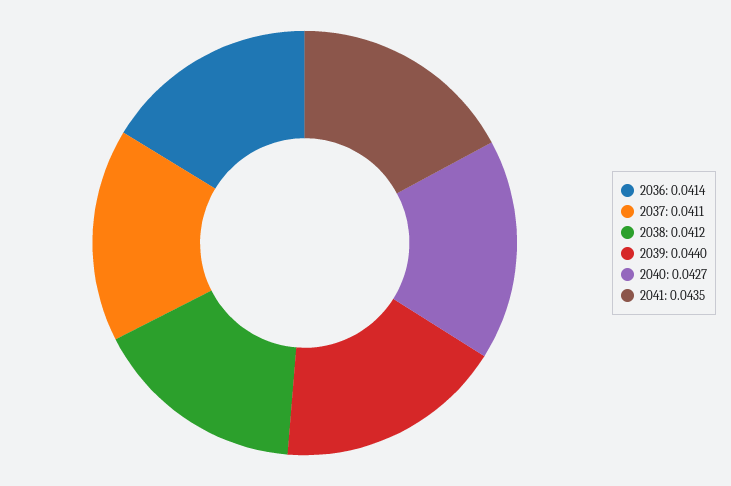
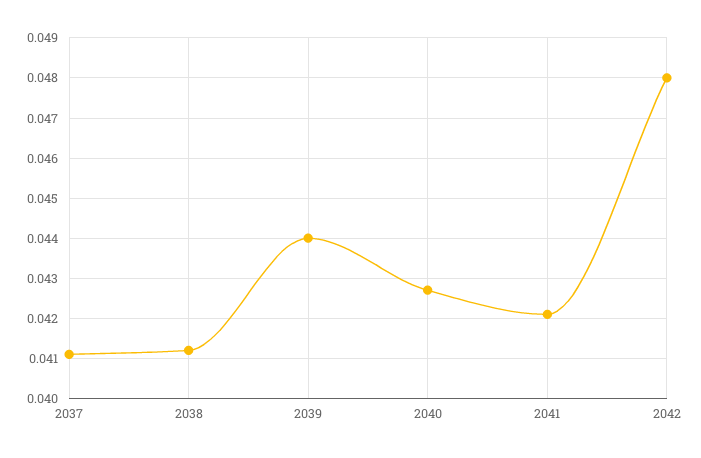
2036: 0.0414 -> none
2041: 0.0435 -> 0.042
2042: none -> 0.048

